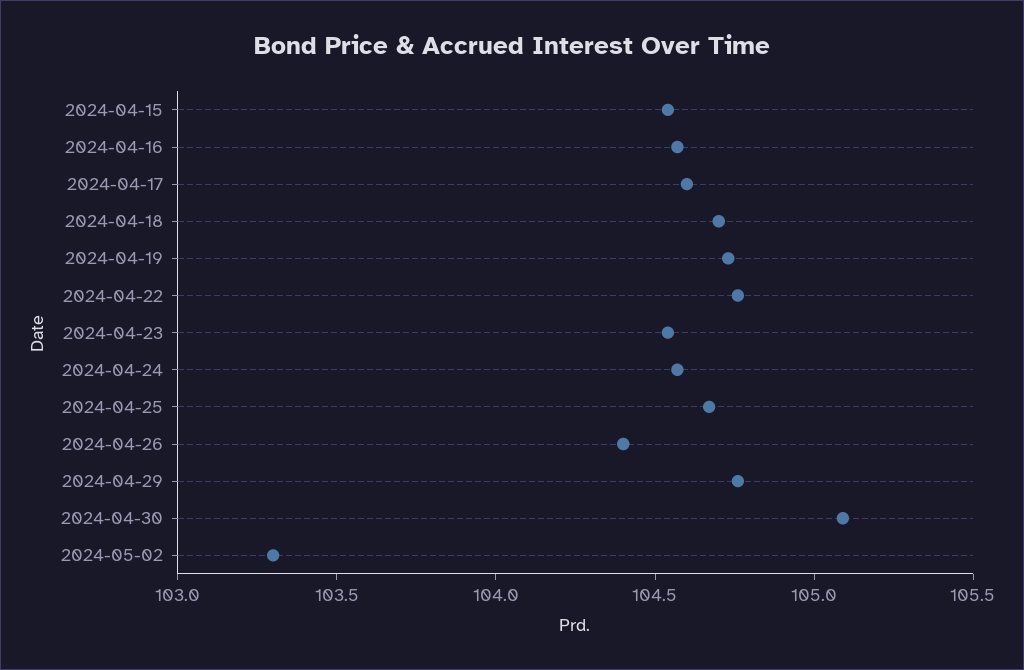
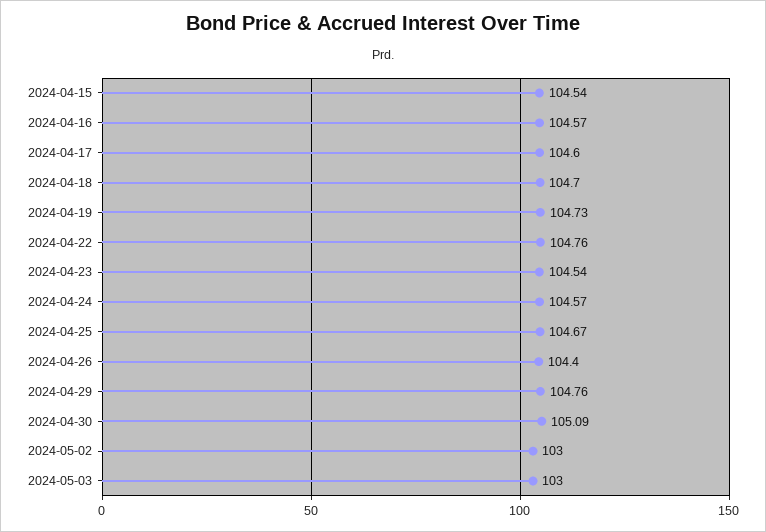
2024-05-02: 103.3 -> 103
2024-05-03: none -> 103

